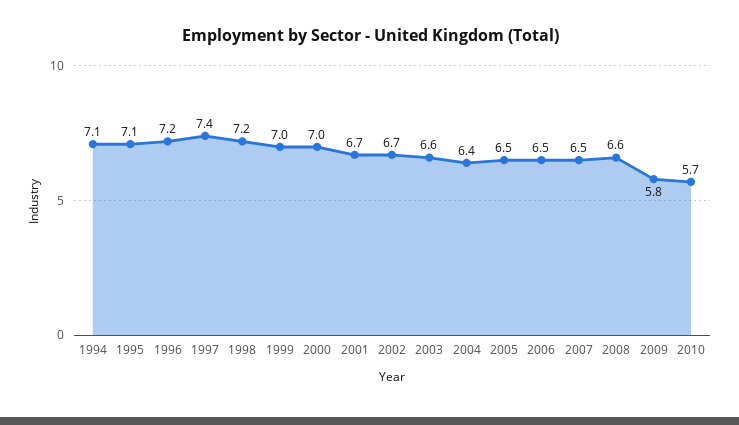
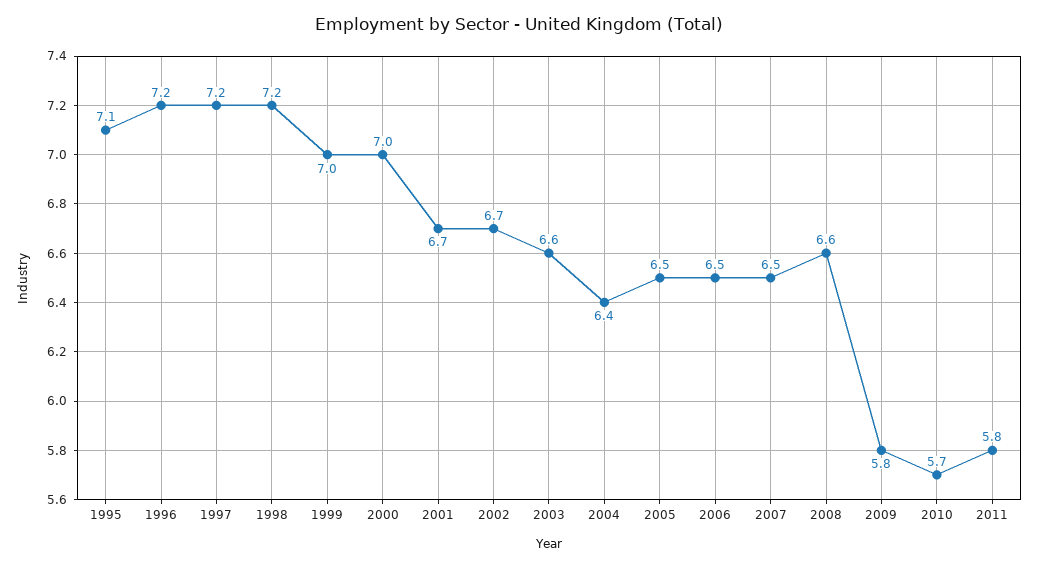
1994: 7.1 -> none
1997: 7.4 -> 7.2
2011: none -> 5.8

